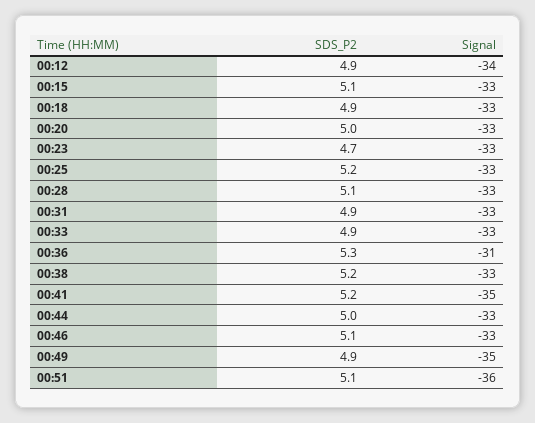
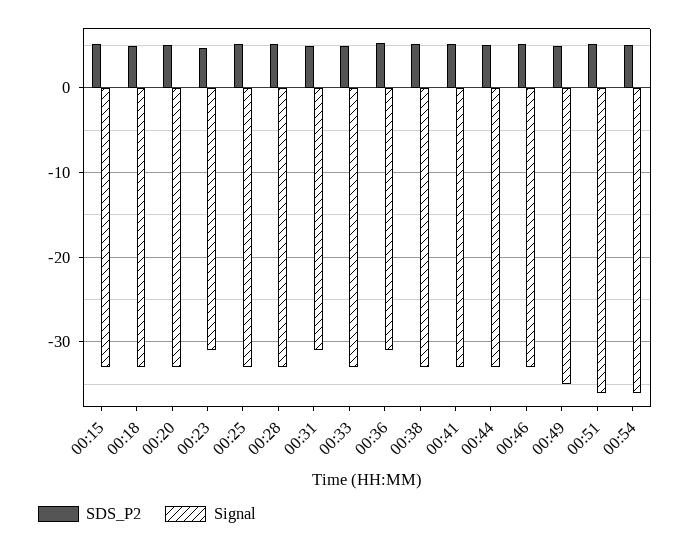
SDS_P2, 00:12: 4.9 -> none
Signal, 00:12: -34 -> none
Signal, 00:23: -33 -> -31
Signal, 00:31: -33 -> -31
Signal, 00:41: -35 -> -33
SDS_P2, 00:54: none -> 5
Signal, 00:54: none -> -36

